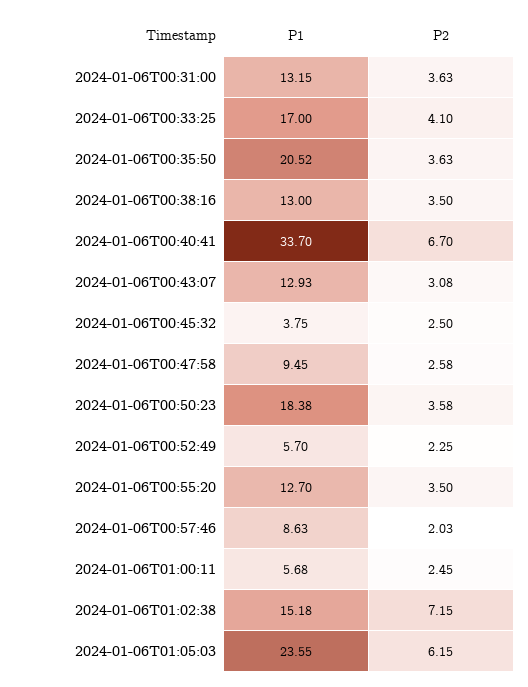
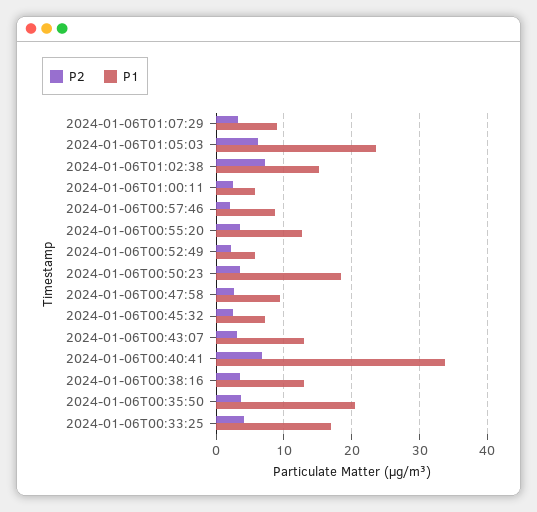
P1, 2024-01-06T00:31:00: 13.15 -> none
P2, 2024-01-06T00:31:00: 3.63 -> none
P1, 2024-01-06T00:45:32: 3.75 -> 7
P2, 2024-01-06T01:07:29: none -> 3
P1, 2024-01-06T01:07:29: none -> 9

